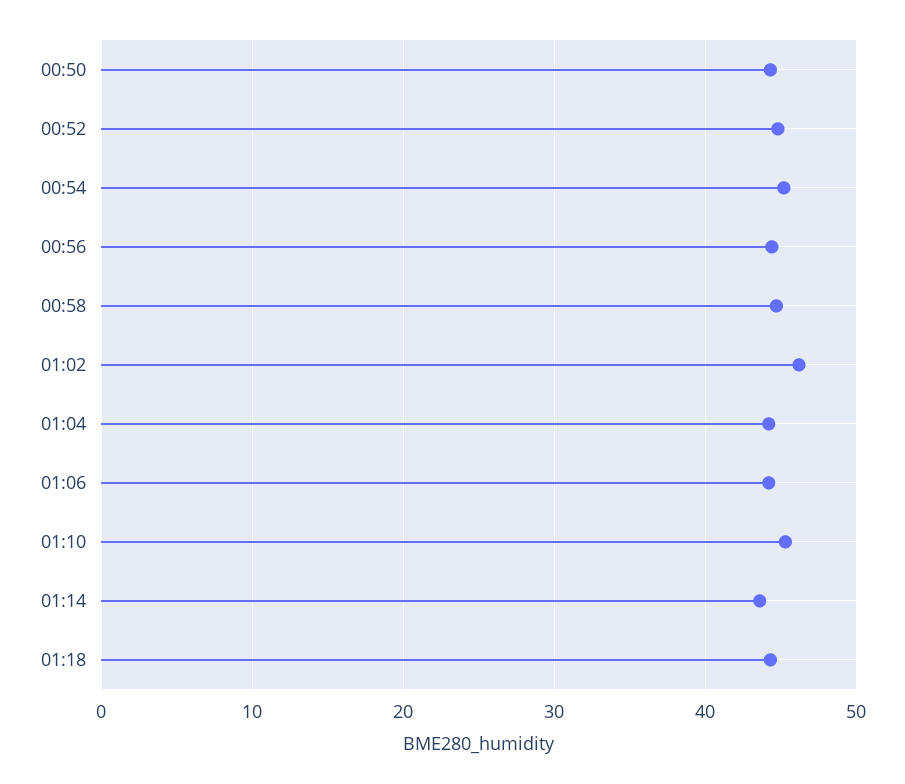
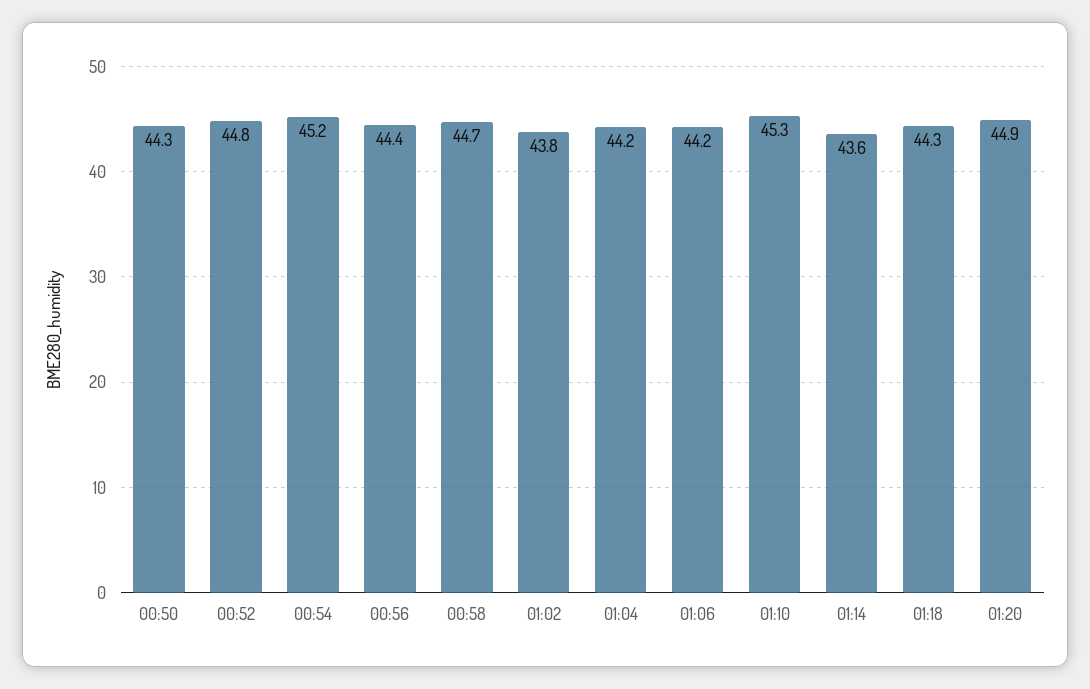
01:02: 46 -> 43.8
01:20: none -> 44.9

